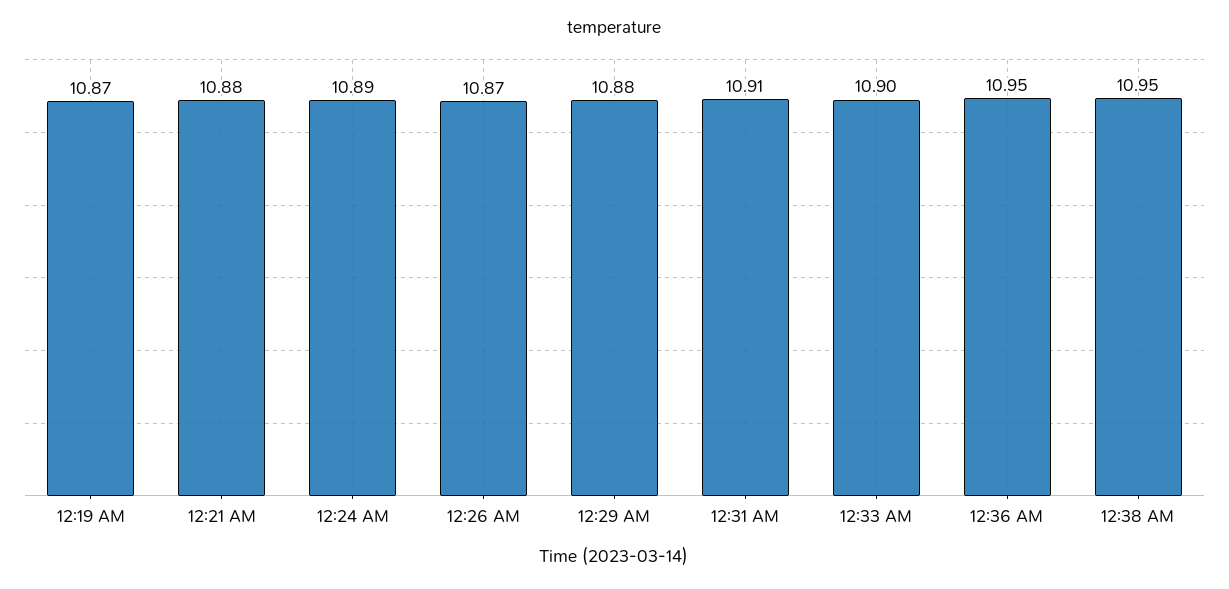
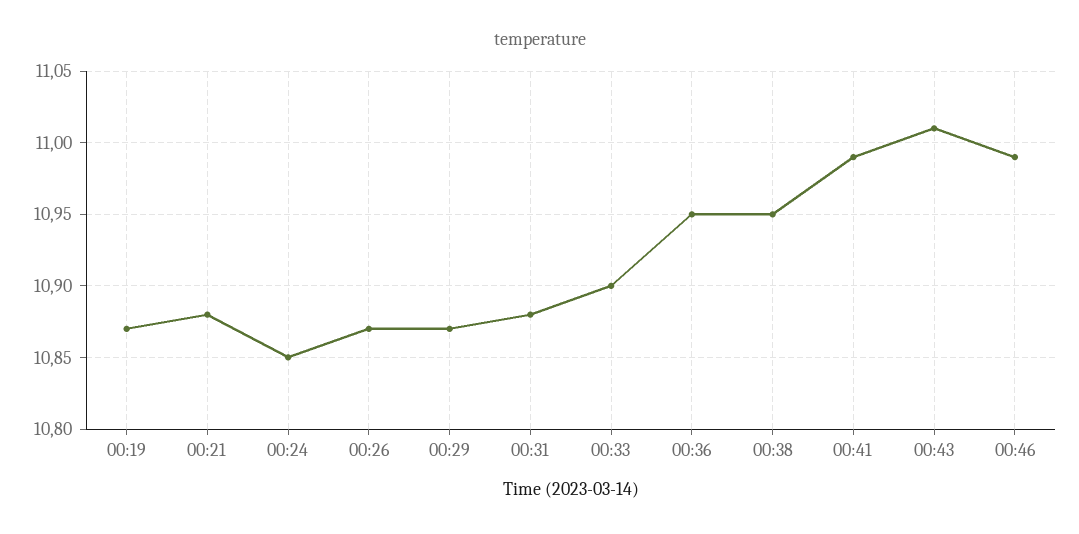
12:24 AM: 10.89 -> 10.85
12:29 AM: 10.88 -> 10.87
12:31 AM: 10.91 -> 10.88
00:41: none -> 10.99
00:43: none -> 11.01
00:46: none -> 10.99

